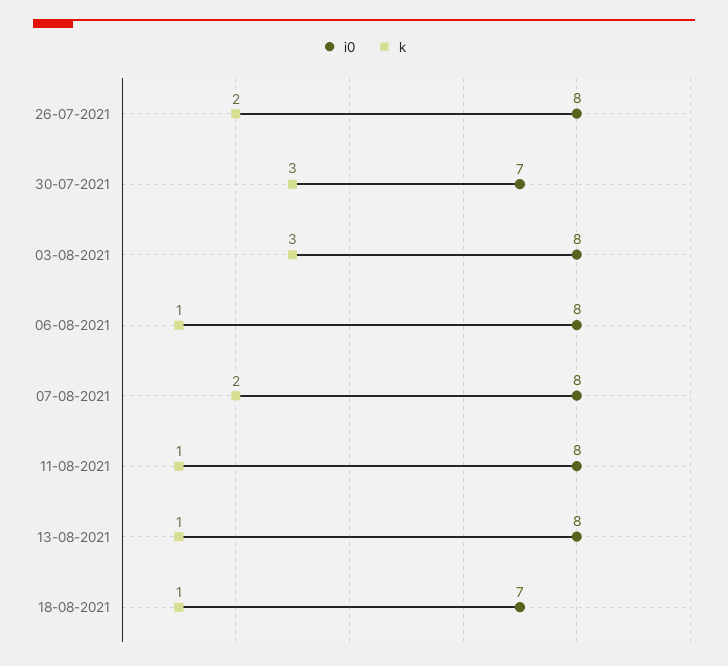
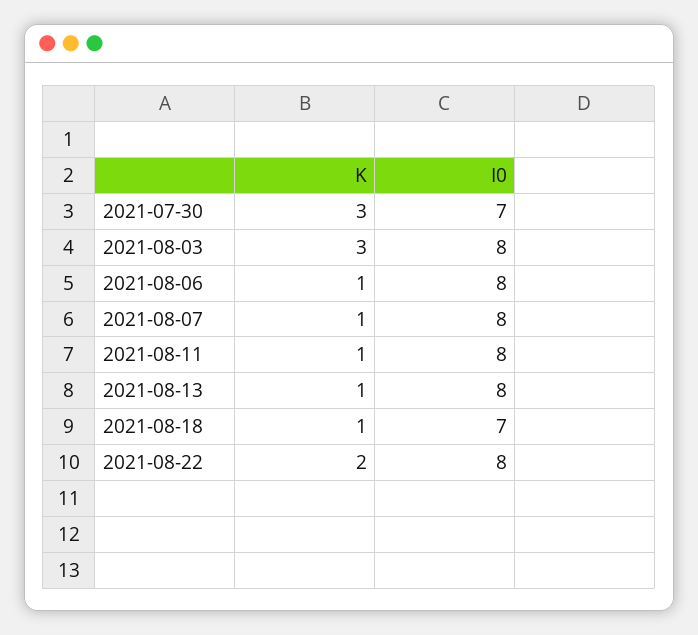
i0, 26-07-2021: 8 -> none
k, 26-07-2021: 2 -> none
k, 07-08-2021: 2 -> 1
k, 2021-08-22: none -> 2
i0, 2021-08-22: none -> 8

